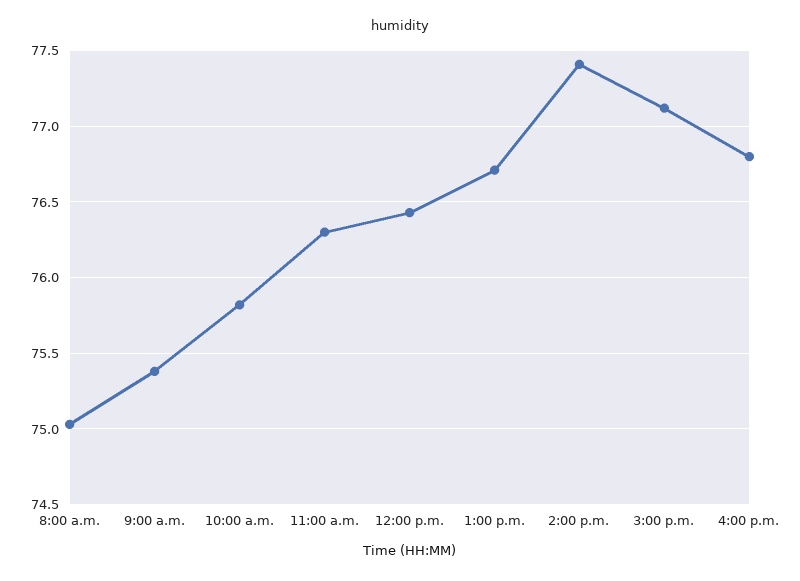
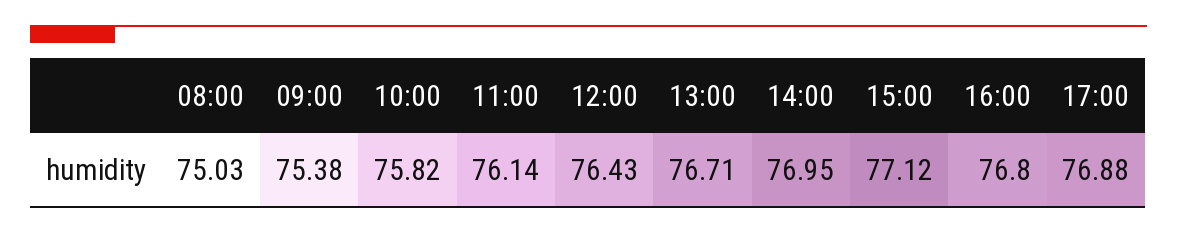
11:00 a.m.: 76.3 -> 76.14
2:00 p.m.: 77.4 -> 76.95
17:00: none -> 76.88

